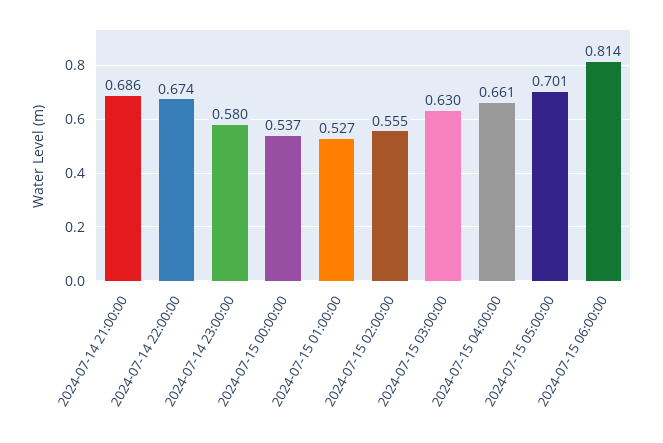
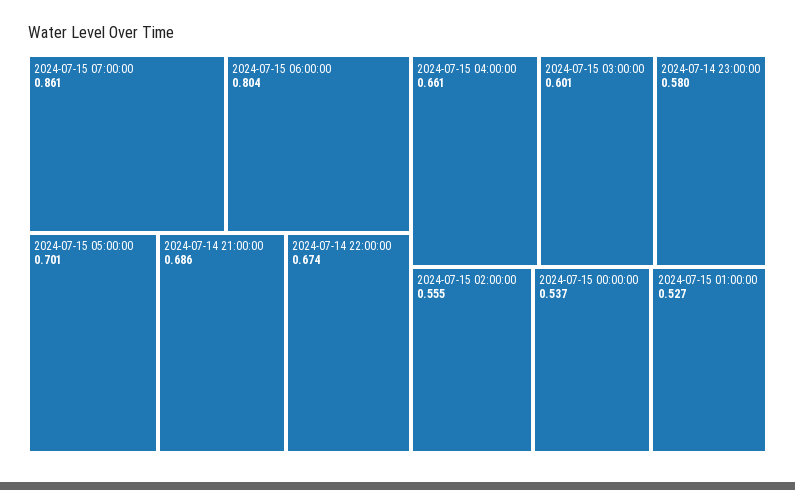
2024-07-15 03:00:00: 0.63 -> 0.601
2024-07-15 06:00:00: 0.814 -> 0.804
2024-07-15 07:00:00: none -> 0.861

